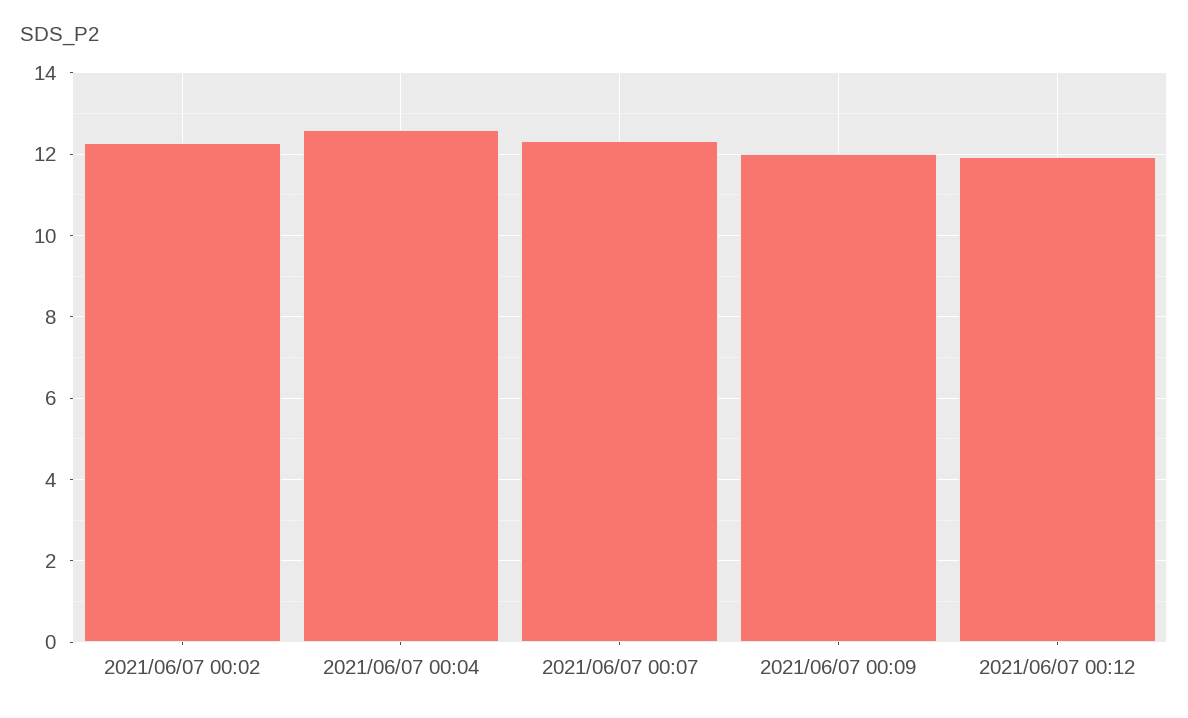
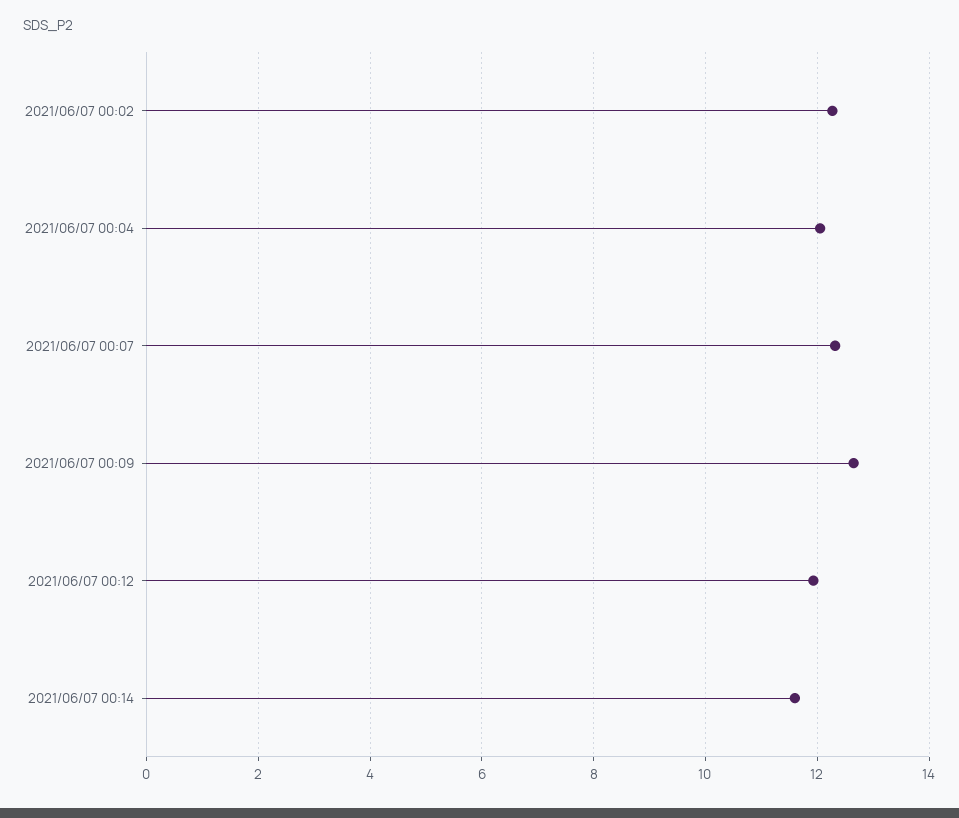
2021/06/07 00:04: 12.6 -> 12
2021/06/07 00:09: 12 -> 12.6
2021/06/07 00:14: none -> 11.6

